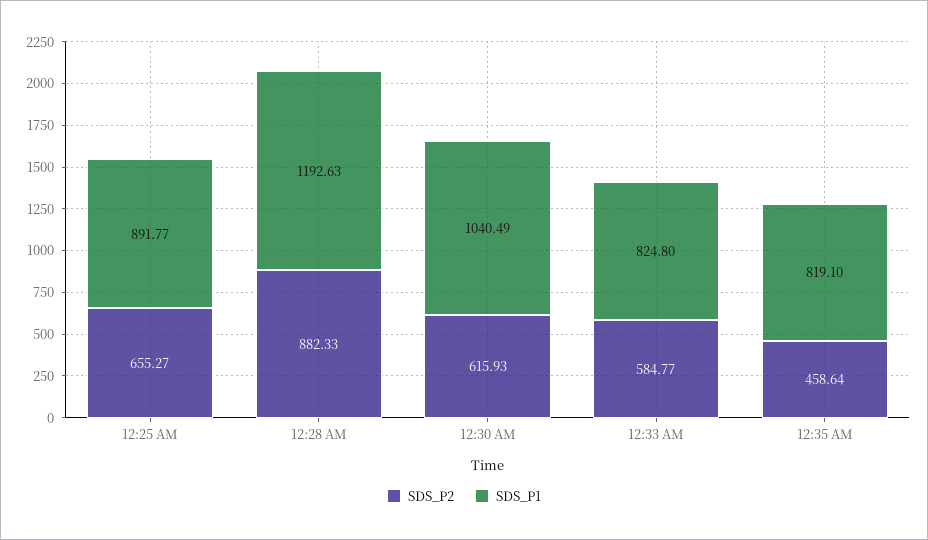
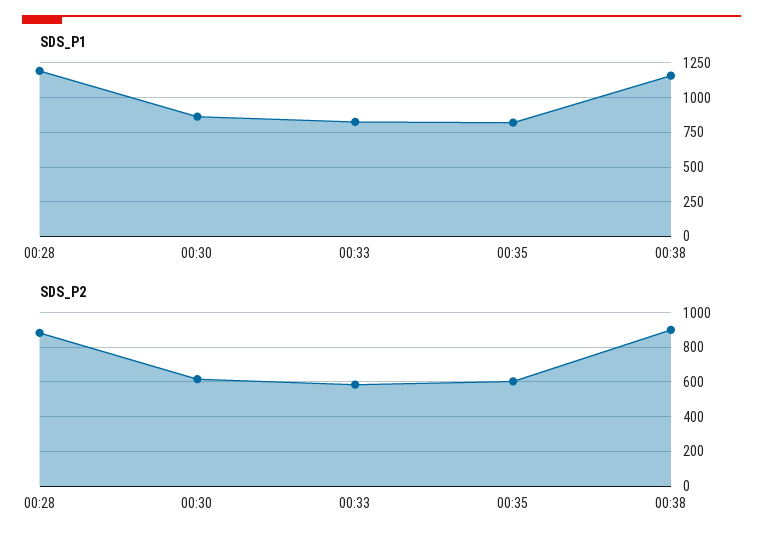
SDS_P2, 12:25 AM: 655.27 -> none
SDS_P1, 12:25 AM: 891.77 -> none
SDS_P1, 12:30 AM: 1040.49 -> 850
SDS_P2, 12:35 AM: 458.64 -> 600
SDS_P1, 00:38: none -> 1150
SDS_P2, 00:38: none -> 900

